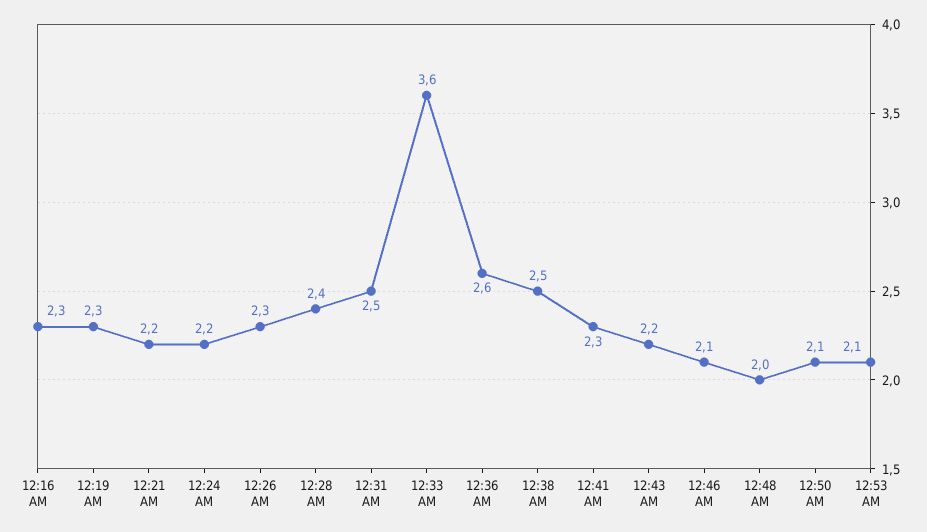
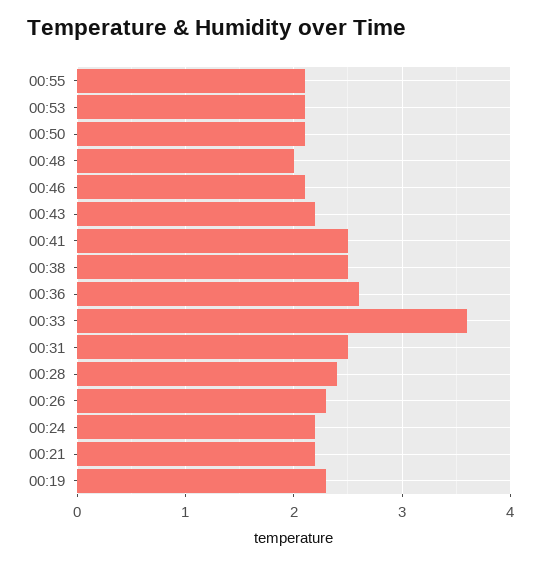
12:16 AM: 2.3 -> none
12:41 AM: 2.3 -> 2.5
00:55: none -> 2.1

